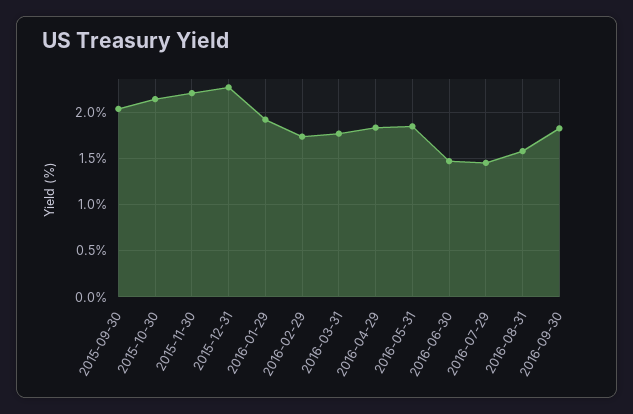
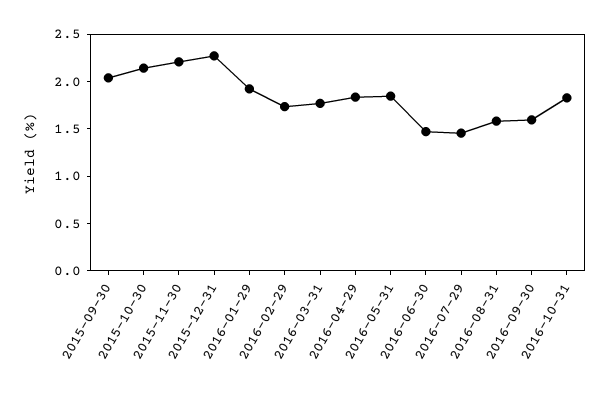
2016-09-30: 1.8 -> 1.6
2016-10-31: none -> 1.8

